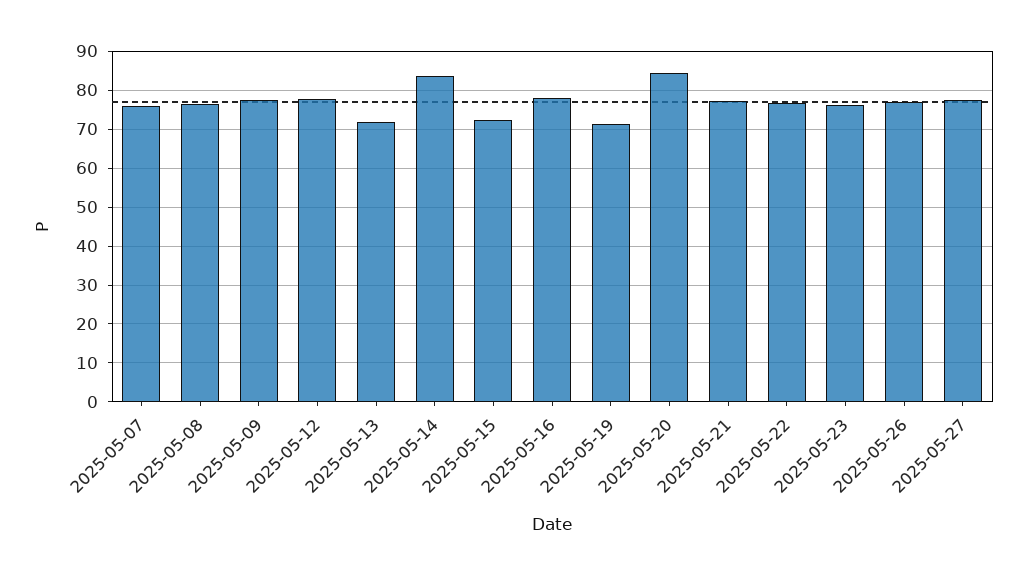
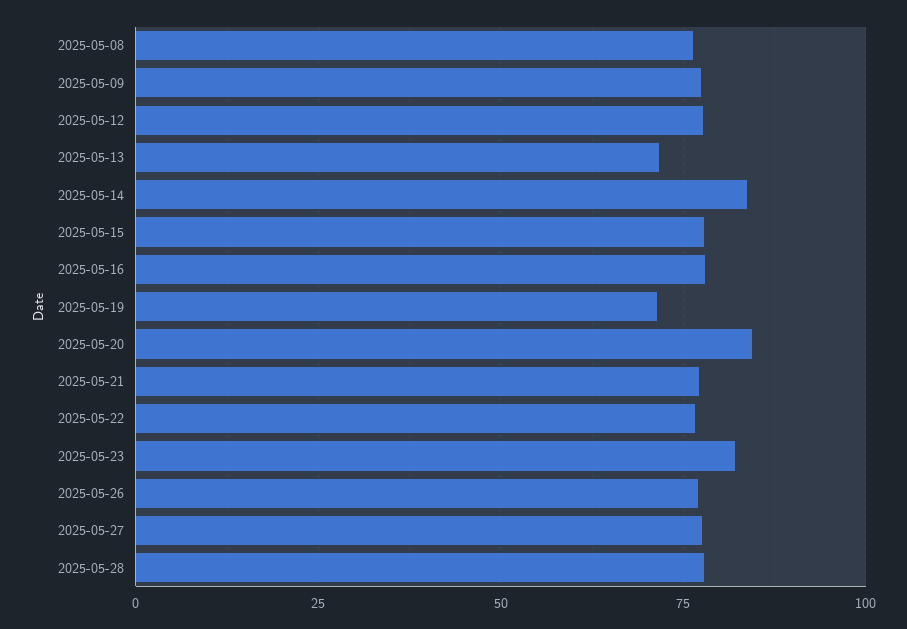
2025-05-07: 76 -> none
2025-05-15: 72 -> 77.5
2025-05-23: 76 -> 82.5
2025-05-28: none -> 77.5

